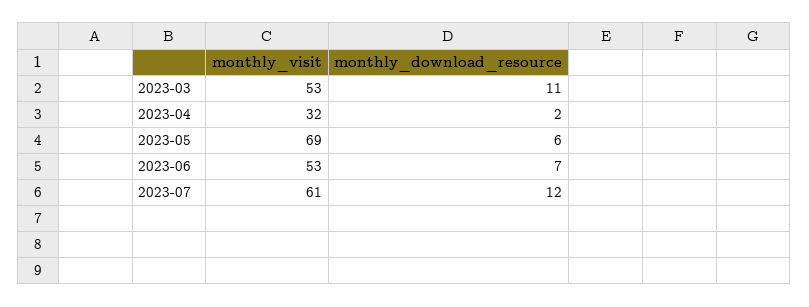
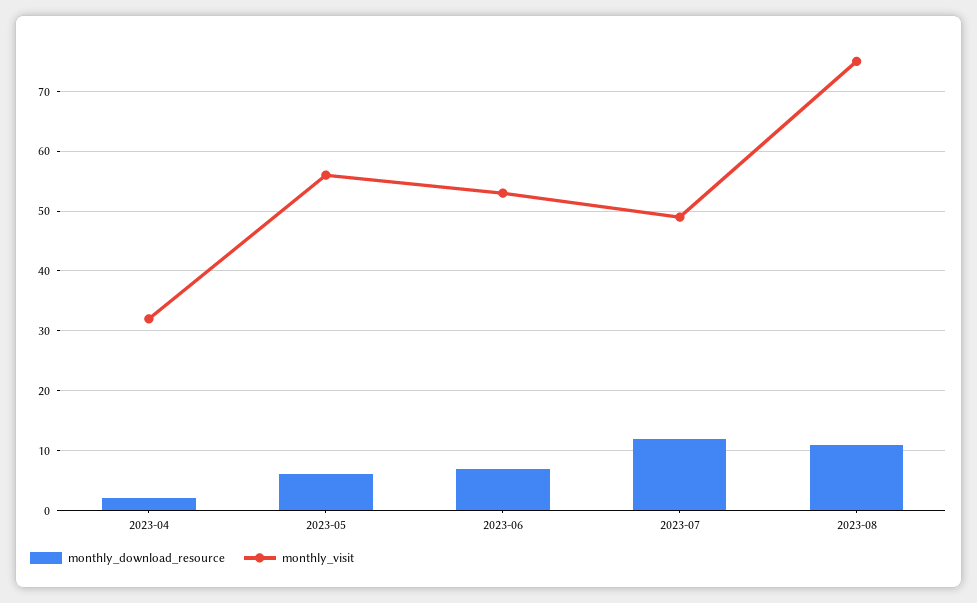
monthly_visit, 2023-03: 53 -> none
monthly_download_resource, 2023-03: 11 -> none
monthly_visit, 2023-05: 69 -> 55
monthly_visit, 2023-07: 61 -> 50
monthly_download_resource, 2023-08: none -> 10
monthly_visit, 2023-08: none -> 75

